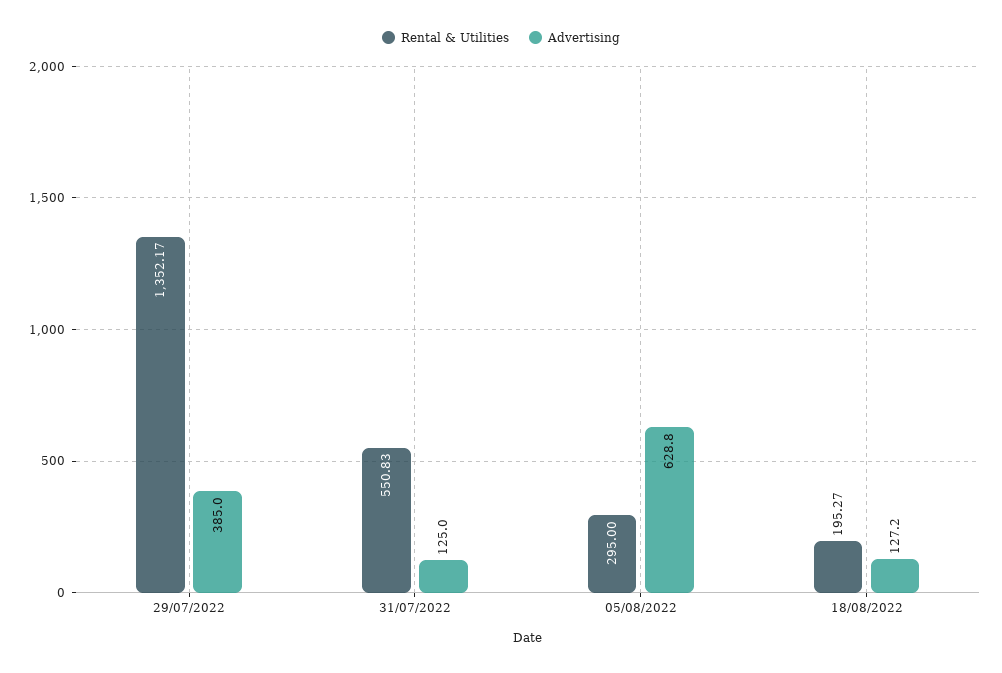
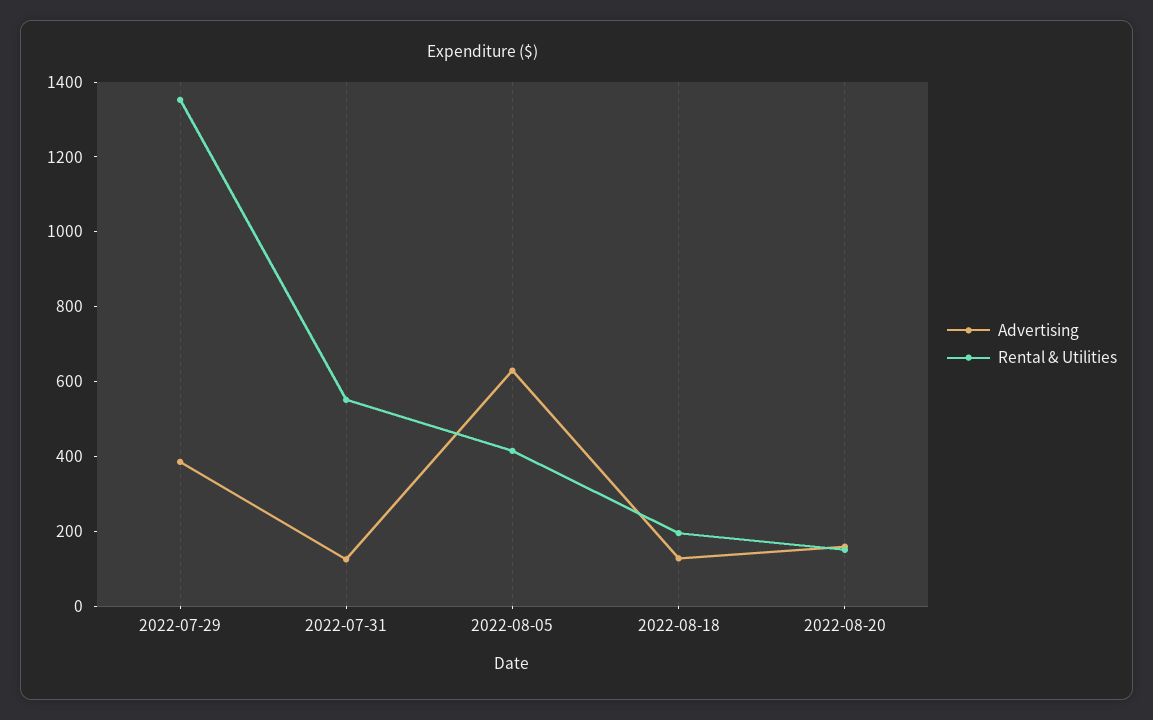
Rental & Utilities, 05/08/2022: 295 -> 400
Advertising, 2022-08-20: none -> 150
Rental & Utilities, 2022-08-20: none -> 150

